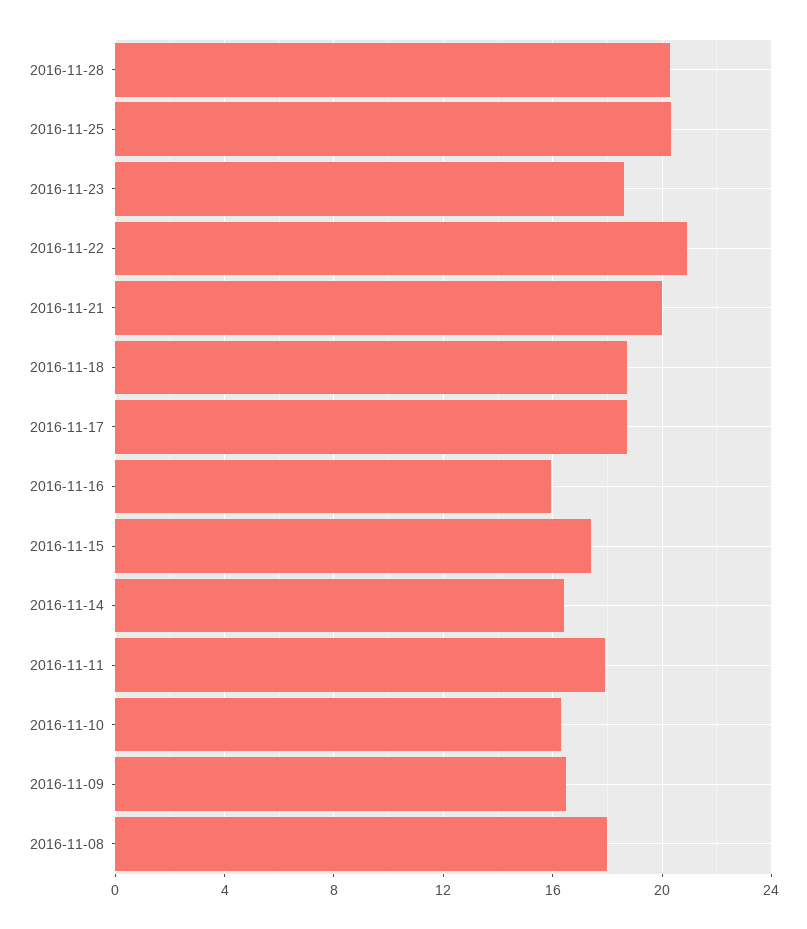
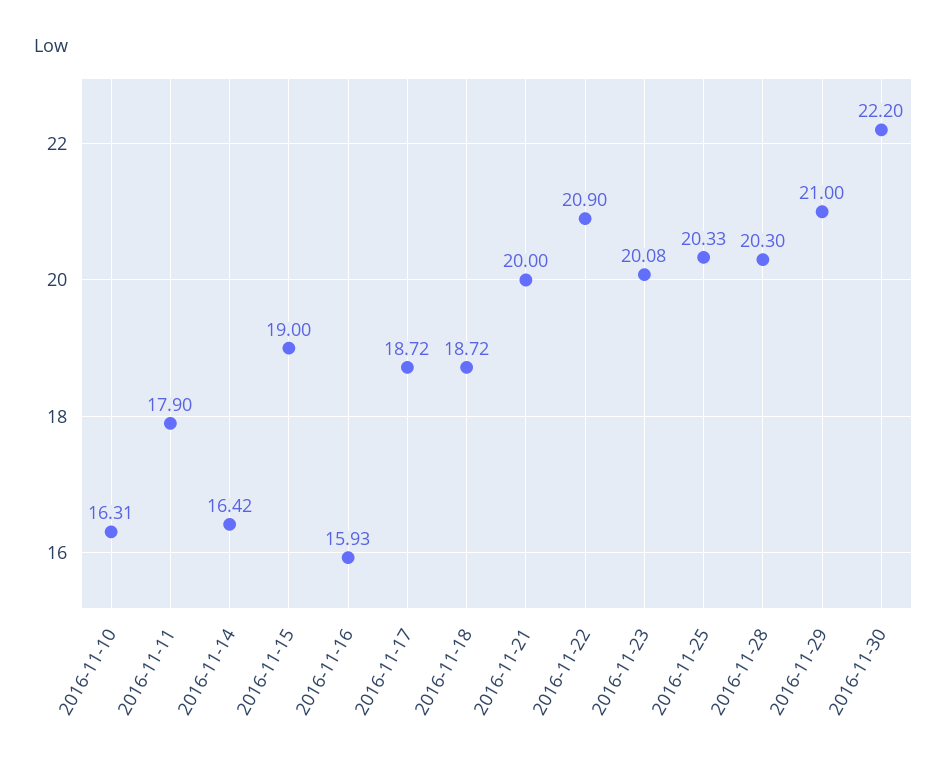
2016-11-23: 18.5 -> 20.08
2016-11-15: 17.5 -> 19
2016-11-09: 16.5 -> none
2016-11-08: 18 -> none
2016-11-29: none -> 21
2016-11-30: none -> 22.2

